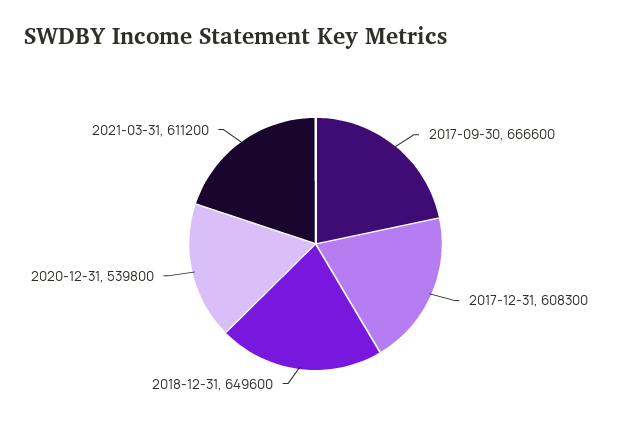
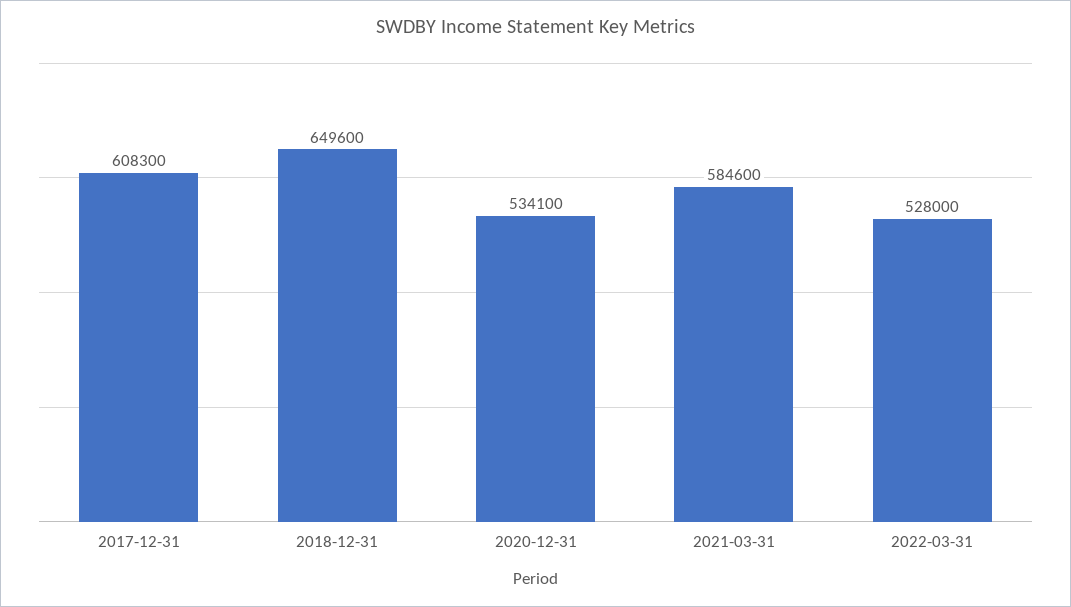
2017-09-30: 666600 -> none
2020-12-31: 539800 -> 534100
2021-03-31: 611200 -> 584600
2022-03-31: none -> 528000

